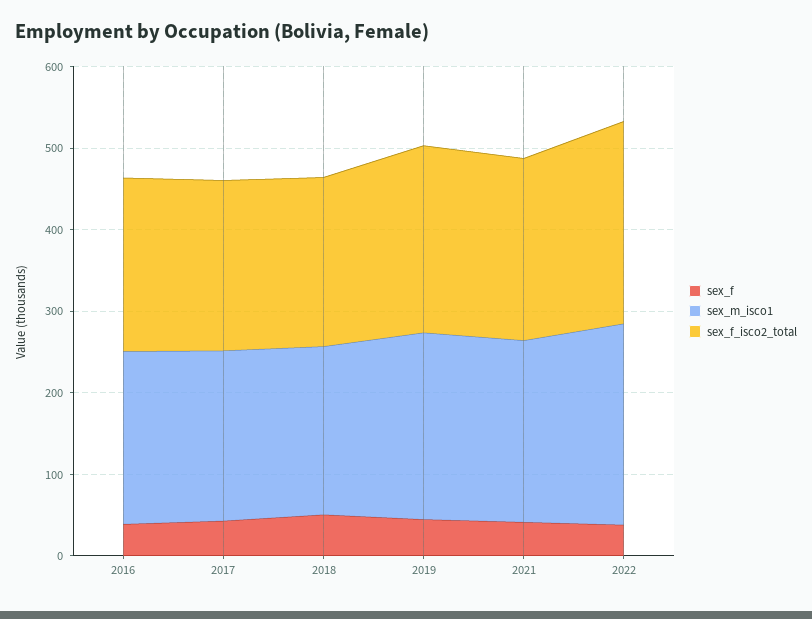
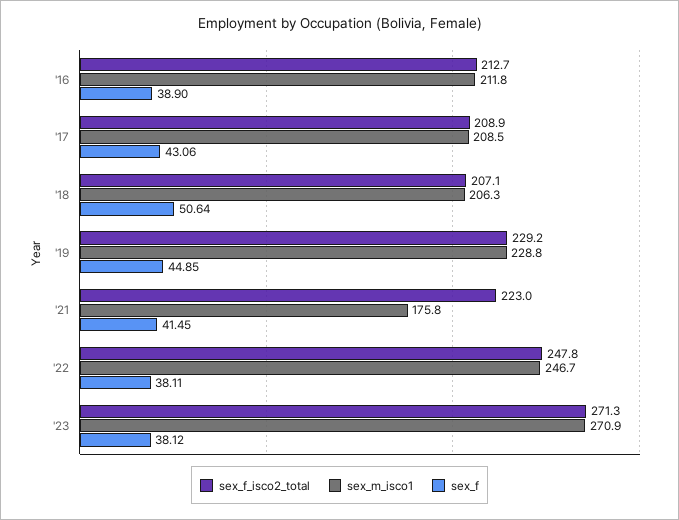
sex_m_isco1, 2021: 220 -> 175.8
sex_f_isco2_total, '23: none -> 271.3
sex_m_isco1, '23: none -> 270.9
sex_f, '23: none -> 38.12

